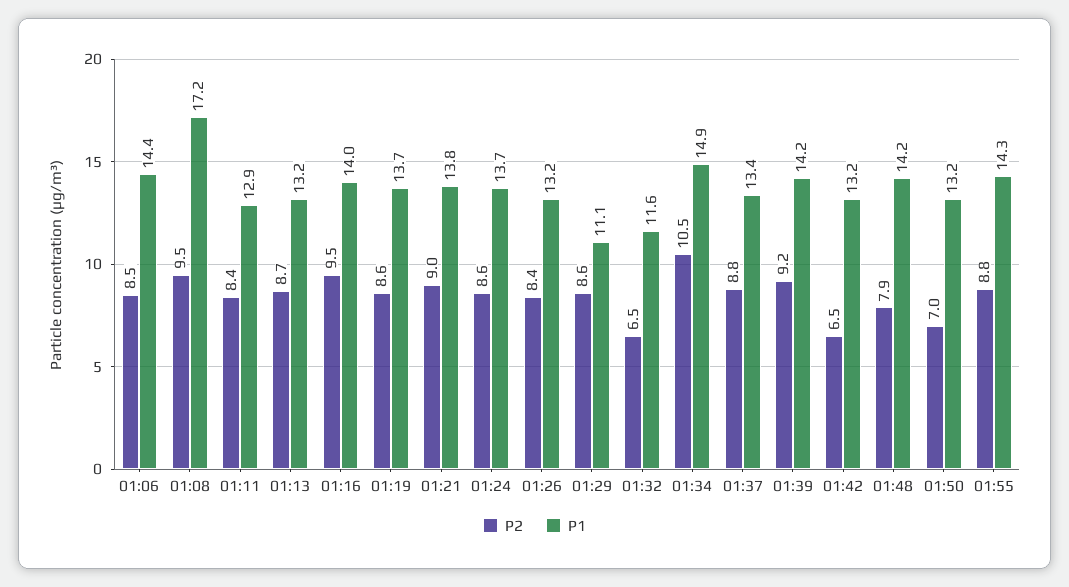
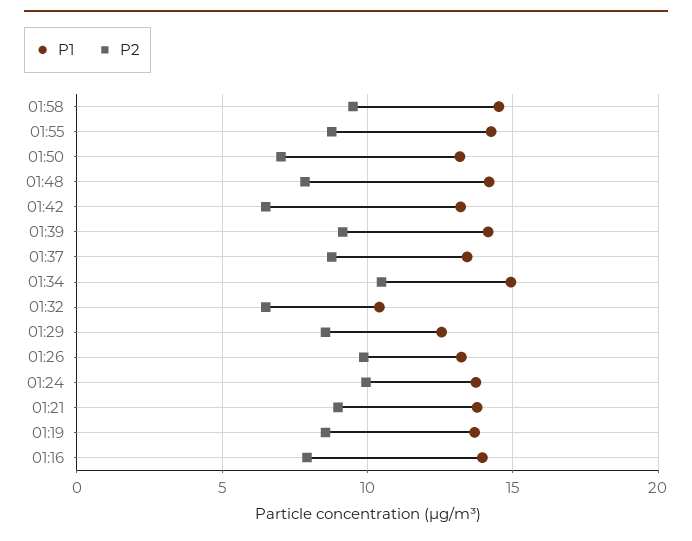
P2, 01:06: 8.5 -> none
P1, 01:06: 14.4 -> none
P2, 01:08: 9.5 -> none
P1, 01:08: 17.2 -> none
P2, 01:11: 8.4 -> none
P1, 01:11: 12.9 -> none
P2, 01:13: 8.7 -> none
P1, 01:13: 13.2 -> none
P2, 01:16: 9.5 -> 8
P2, 01:24: 8.6 -> 10
P2, 01:26: 8.4 -> 10
P1, 01:29: 11.1 -> 12.5
P1, 01:32: 11.6 -> 10.5
P1, 01:58: none -> 14.5
P2, 01:58: none -> 9.5

